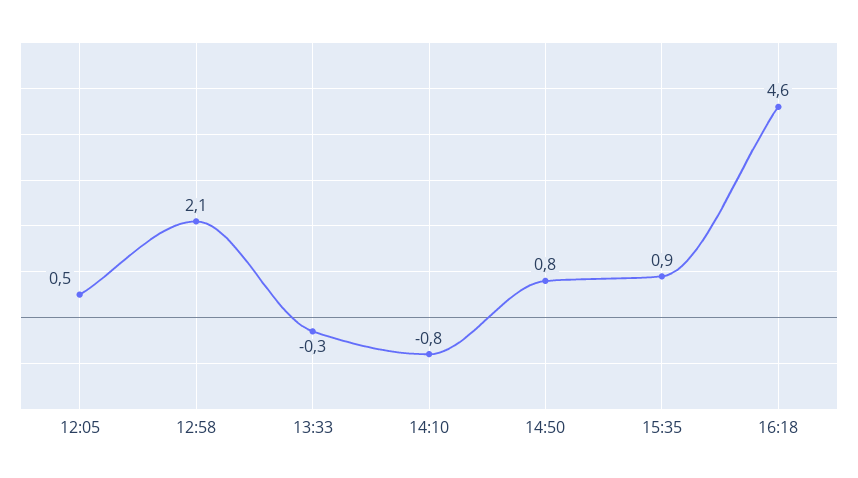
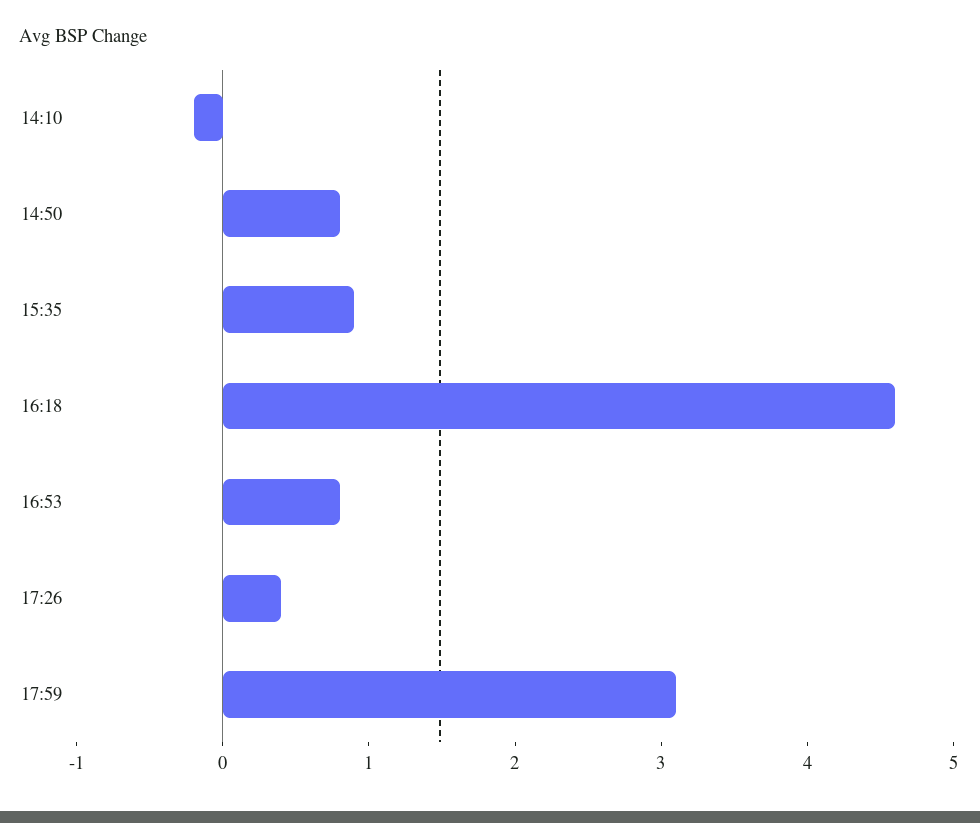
12:05: 0.5 -> none
12:58: 2.1 -> none
13:33: -0.3 -> none
14:10: -0.8 -> -0.2
16:53: none -> 0.8
17:26: none -> 0.4
17:59: none -> 3.1

